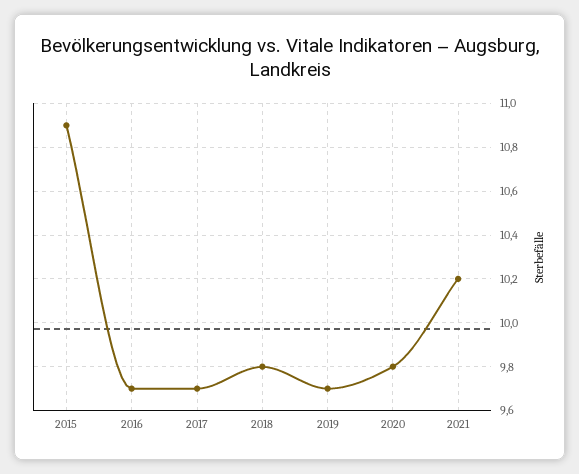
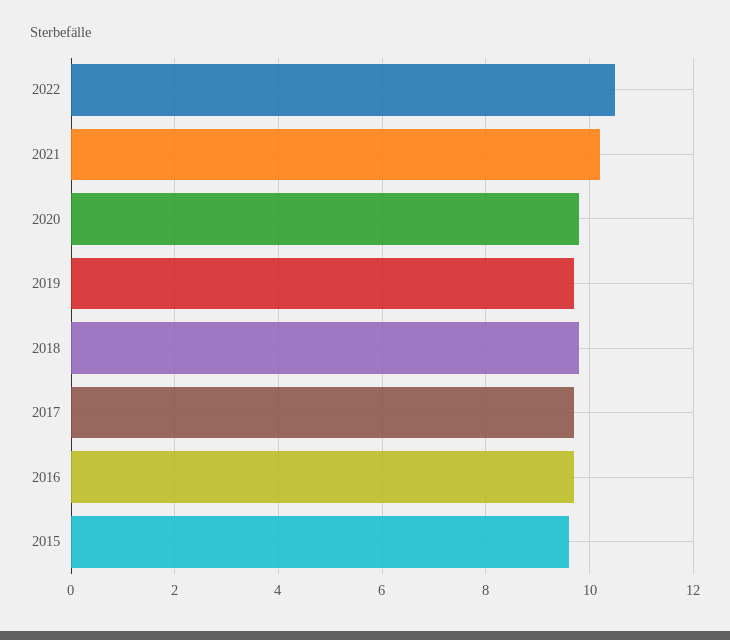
2015: 10.9 -> 9.5
2022: none -> 10.5

